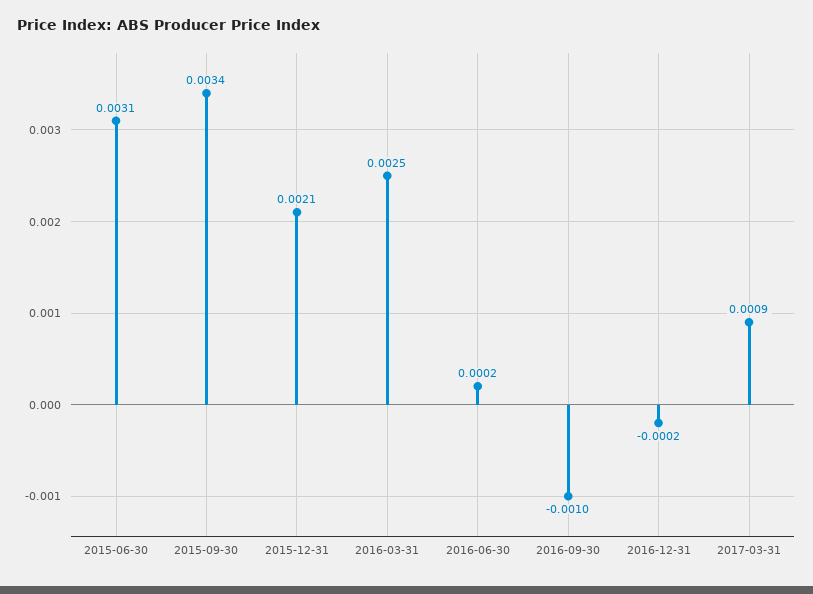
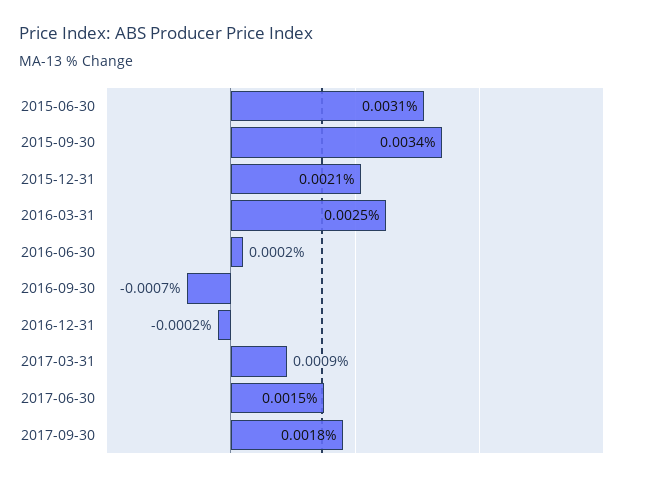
2016-09-30: -0.001 -> -0.0007
2017-06-30: none -> 0.0015
2017-09-30: none -> 0.0018

